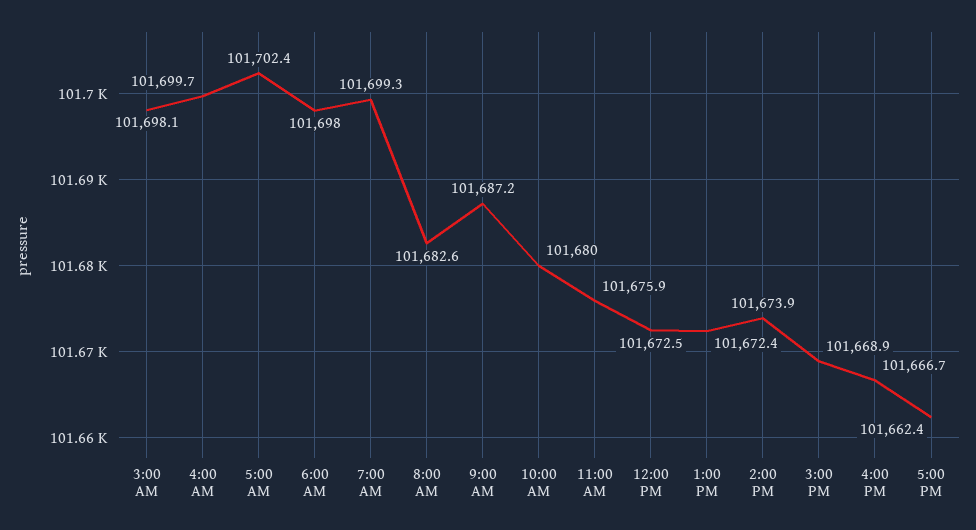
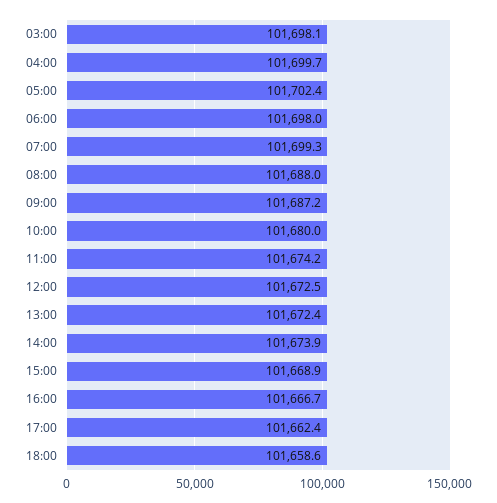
8:00 AM: 101682.6 -> 101688
11:00 AM: 101675.9 -> 101674.2
18:00: none -> 101658.6

